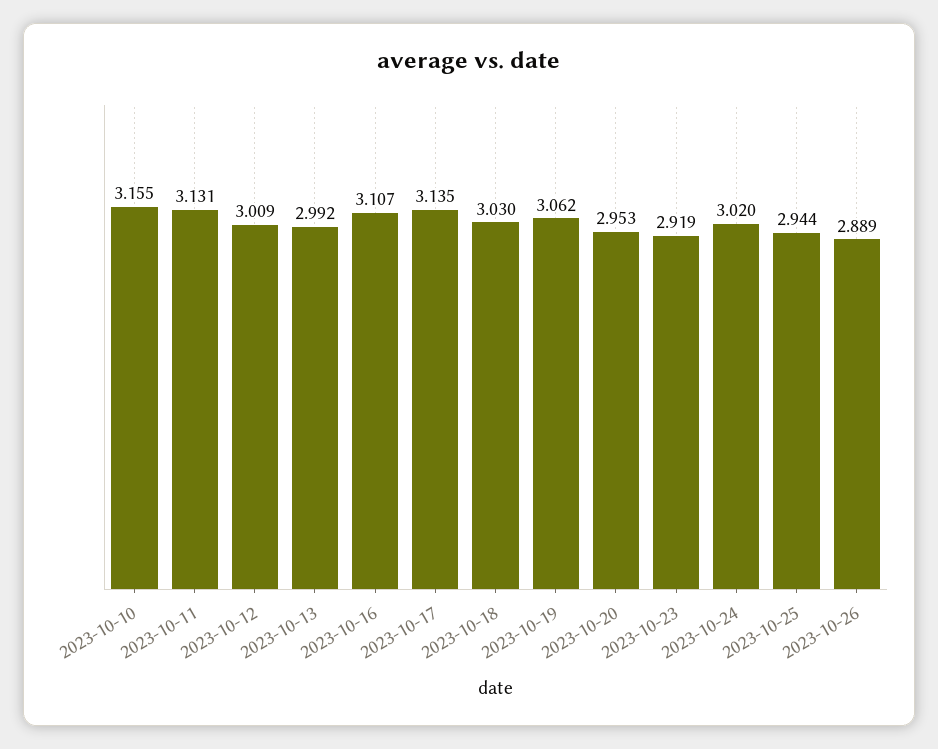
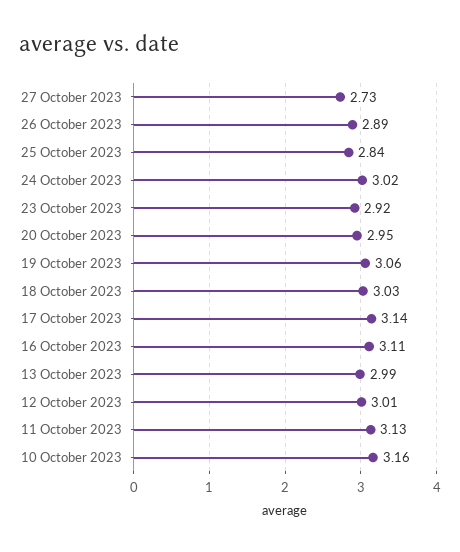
2023-10-25: 2.944 -> 2.84
27 October 2023: none -> 2.73

